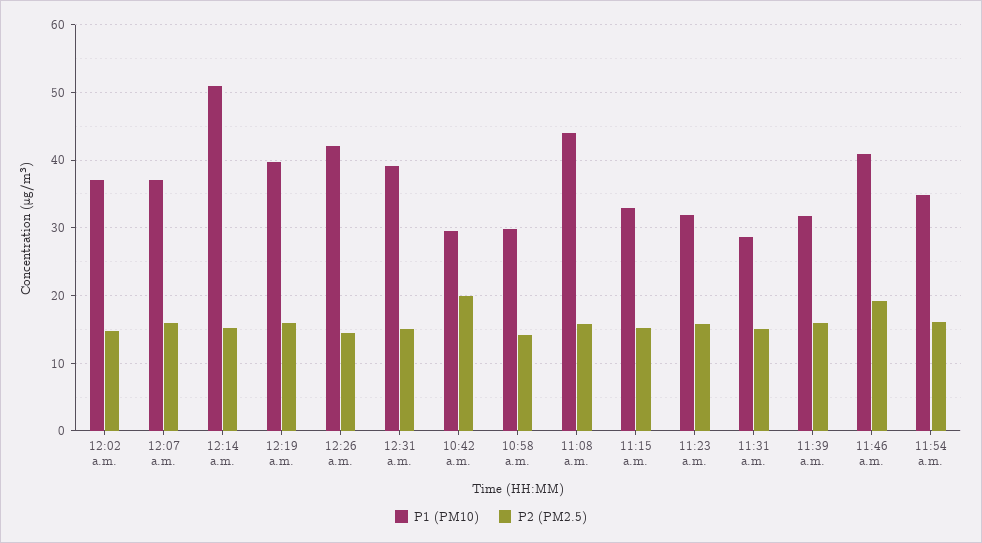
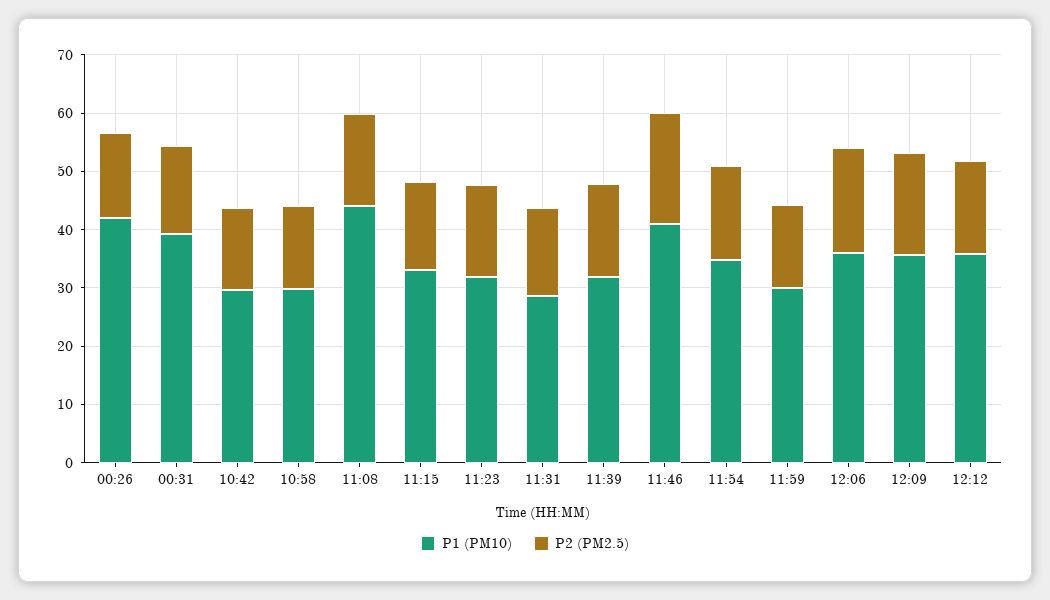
P1 (PM10), 12:02 a.m.: 37 -> none
P2 (PM2.5), 12:02 a.m.: 15 -> none
P1 (PM10), 12:07 a.m.: 37 -> none
P2 (PM2.5), 12:07 a.m.: 16 -> none
P1 (PM10), 12:14 a.m.: 51 -> none
P2 (PM2.5), 12:14 a.m.: 15 -> none
P1 (PM10), 12:19 a.m.: 40 -> none
P2 (PM2.5), 12:19 a.m.: 16 -> none
P2 (PM2.5), 10:42 a.m.: 20 -> 14
P1 (PM10), 11:59: none -> 30
P2 (PM2.5), 11:59: none -> 14
P1 (PM10), 12:06: none -> 36
P2 (PM2.5), 12:06: none -> 18
P1 (PM10), 12:09: none -> 36
P2 (PM2.5), 12:09: none -> 18
P1 (PM10), 12:12: none -> 36
P2 (PM2.5), 12:12: none -> 16

